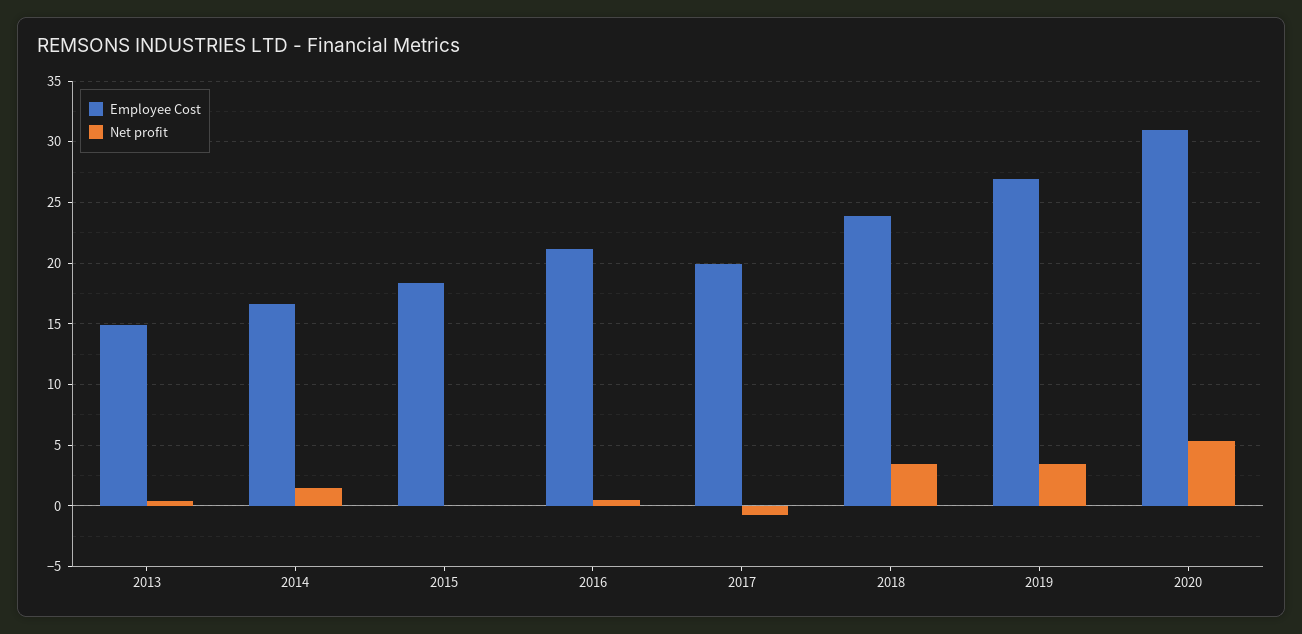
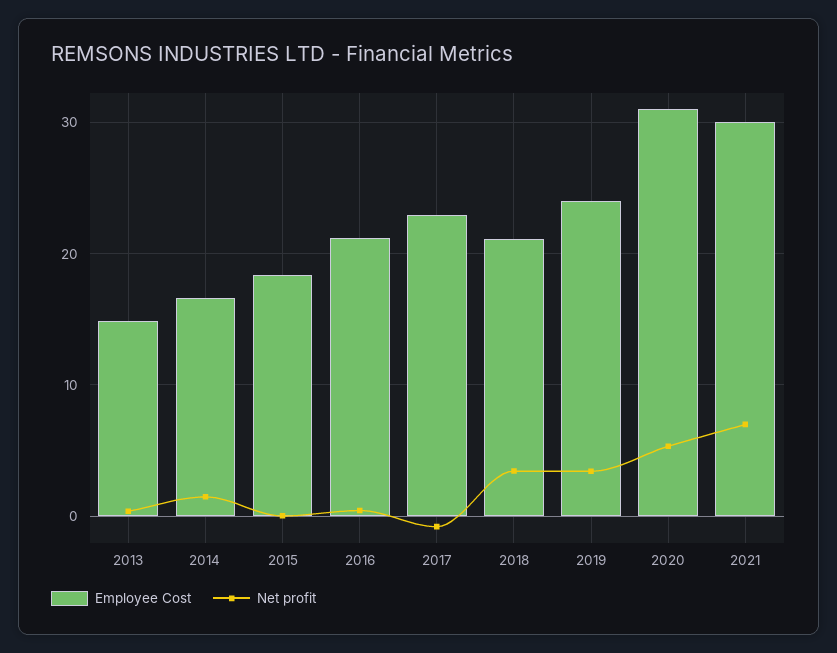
Employee Cost, 2017: 20 -> 23
Employee Cost, 2018: 24 -> 21
Employee Cost, 2019: 27 -> 24
Employee Cost, 2021: none -> 30
Net profit, 2021: none -> 7

